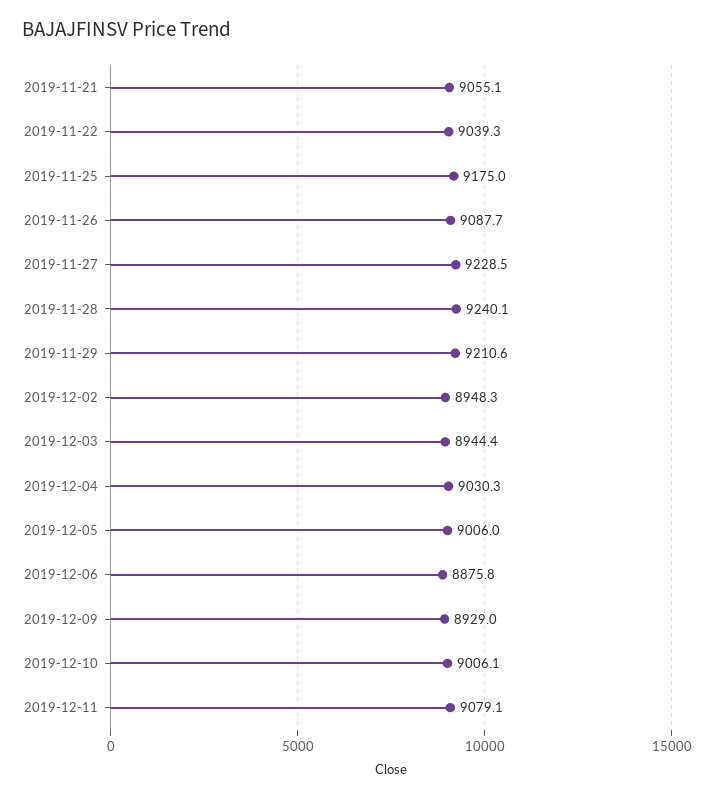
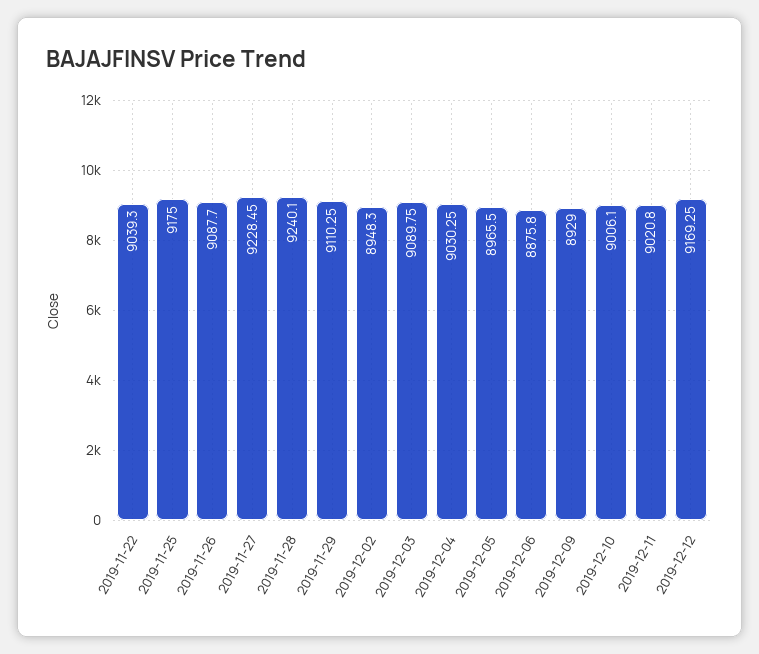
2019-11-21: 9055.1 -> none
2019-11-29: 9210.6 -> 9110.25
2019-12-03: 8944.4 -> 9089.75
2019-12-05: 9006 -> 8965.5
2019-12-11: 9079.1 -> 9020.8
2019-12-12: none -> 9169.25

